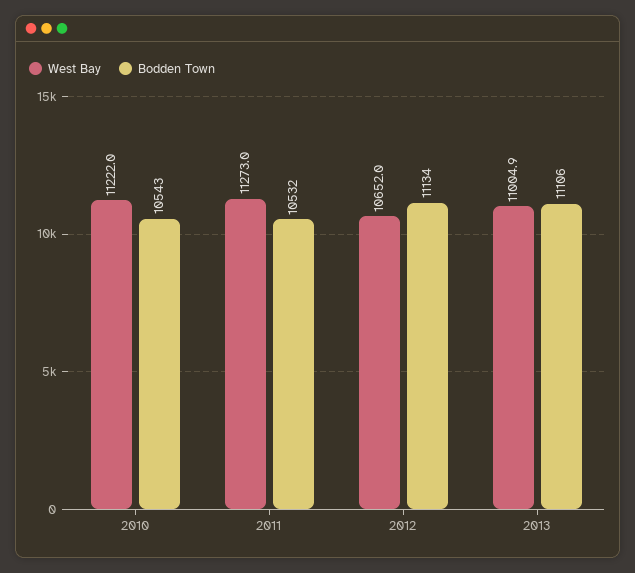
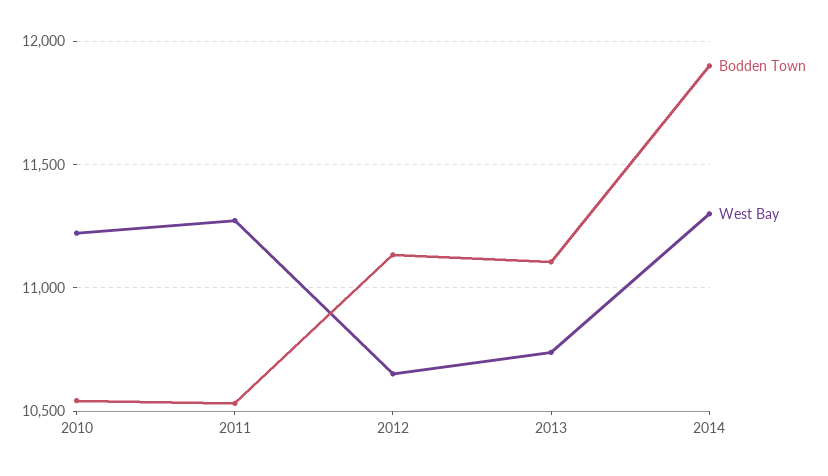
West Bay, 2013: 11004.9 -> 10750
Bodden Town, 2014: none -> 11900
West Bay, 2014: none -> 11300

